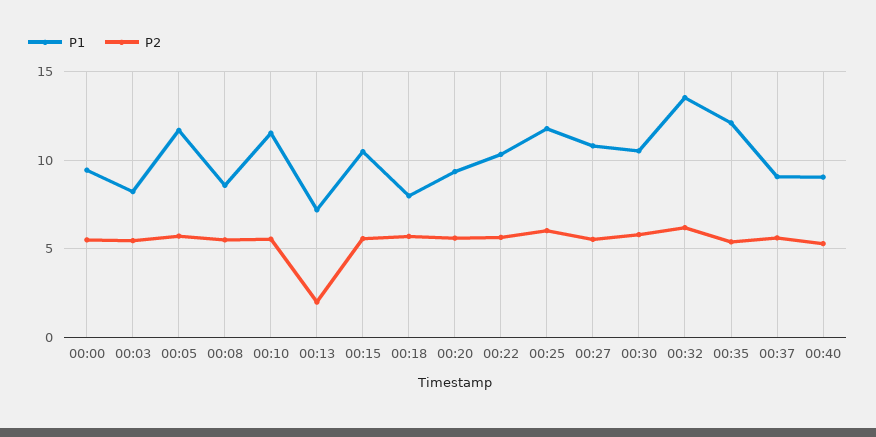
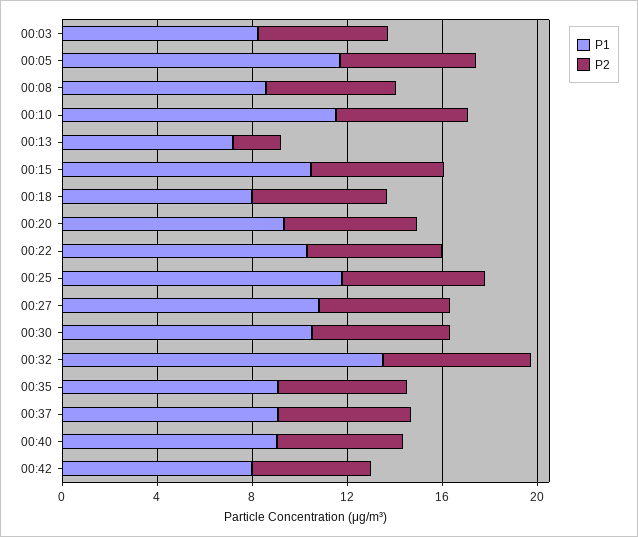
P1, 00:00: 9.5 -> none
P2, 00:00: 5.5 -> none
P1, 00:35: 12 -> 9
P1, 00:42: none -> 8
P2, 00:42: none -> 5

